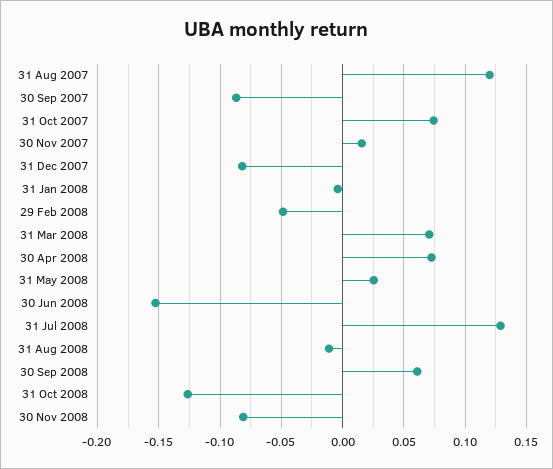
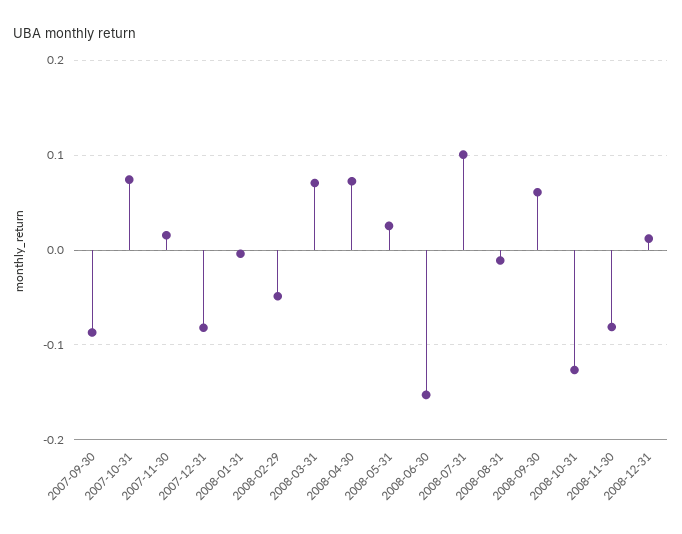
31 Aug 2007: 0.12 -> none
31 Jul 2008: 0.13 -> 0.1
2008-12-31: none -> 0.01

